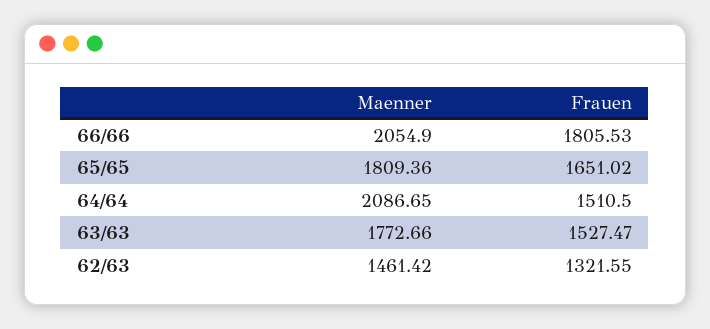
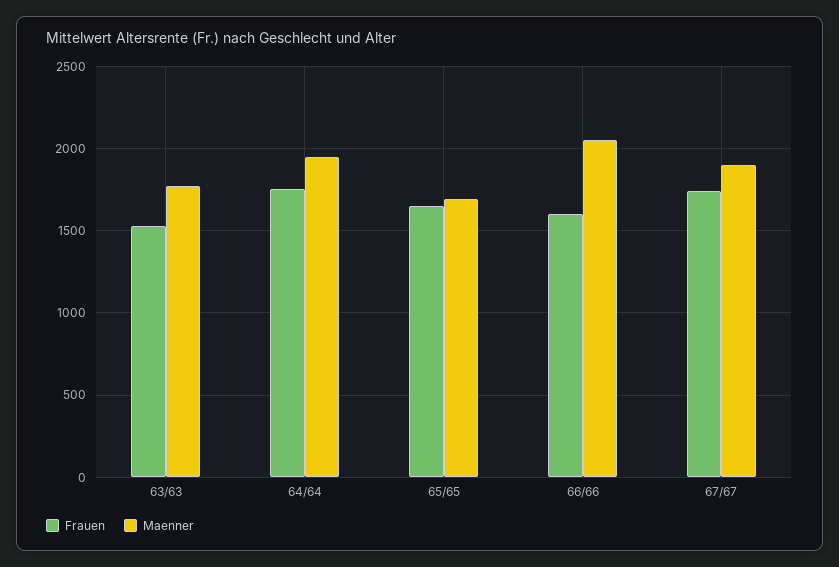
Frauen, 66/66: 1805.53 -> 1600
Maenner, 65/65: 1809.36 -> 1700
Maenner, 64/64: 2086.65 -> 1950
Frauen, 64/64: 1510.5 -> 1750
Maenner, 62/63: 1461.42 -> none
Frauen, 62/63: 1321.55 -> none
Frauen, 67/67: none -> 1750
Maenner, 67/67: none -> 1900

